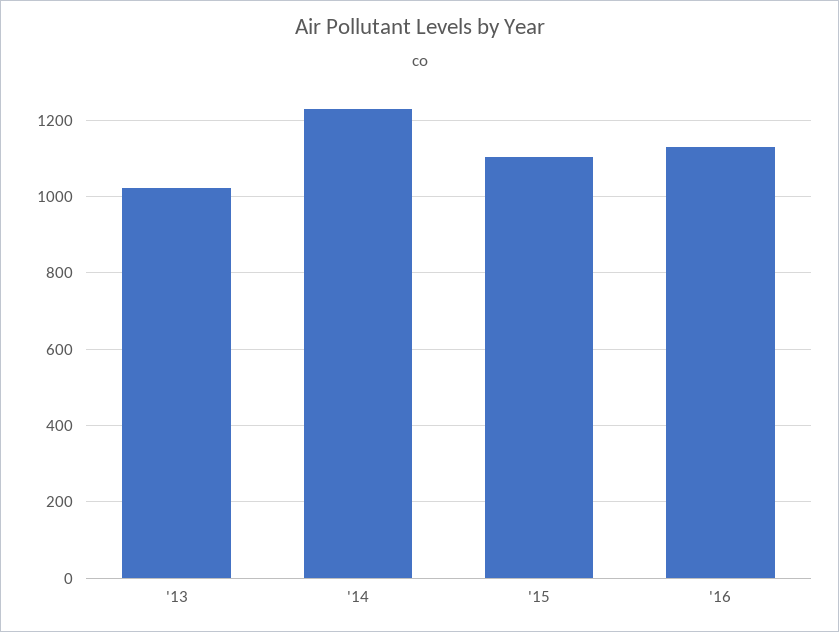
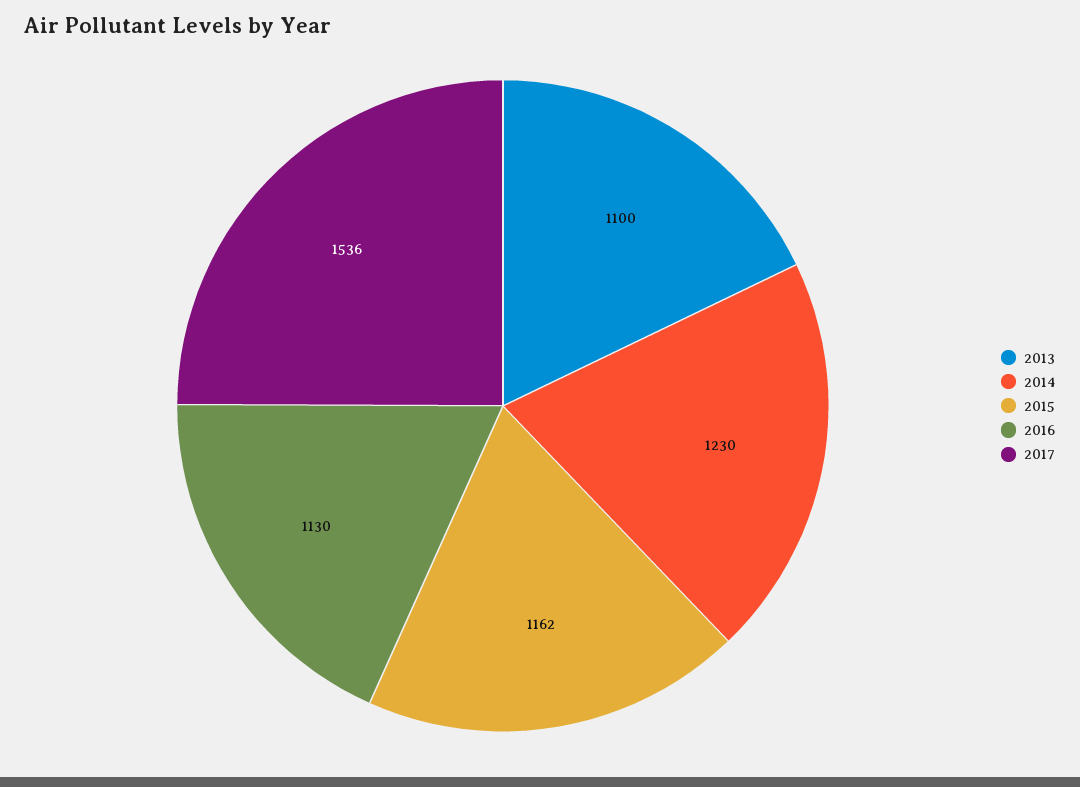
'13: 1020 -> 1100
'15: 1100 -> 1162
2017: none -> 1536

